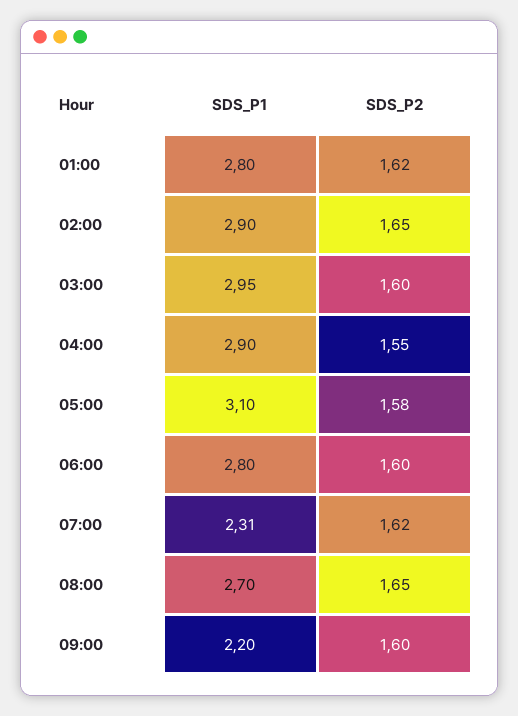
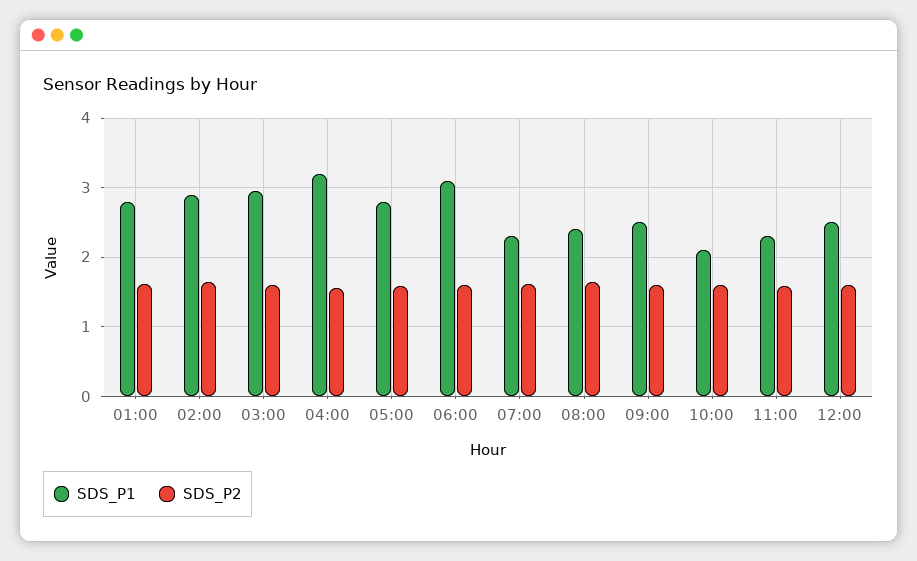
SDS_P1, 04:00: 2.9 -> 3.2
SDS_P1, 05:00: 3.1 -> 2.8
SDS_P1, 06:00: 2.8 -> 3.1
SDS_P1, 08:00: 2.7 -> 2.4
SDS_P1, 09:00: 2.2 -> 2.5
SDS_P1, 10:00: none -> 2.1
SDS_P2, 10:00: none -> 1.6
SDS_P1, 11:00: none -> 2.3
SDS_P2, 11:00: none -> 1.6
SDS_P1, 12:00: none -> 2.5
SDS_P2, 12:00: none -> 1.6

